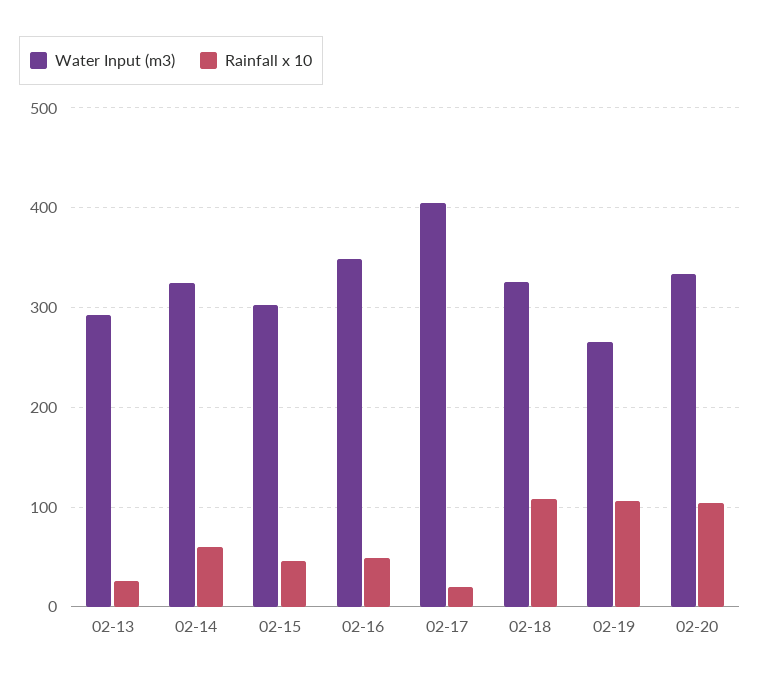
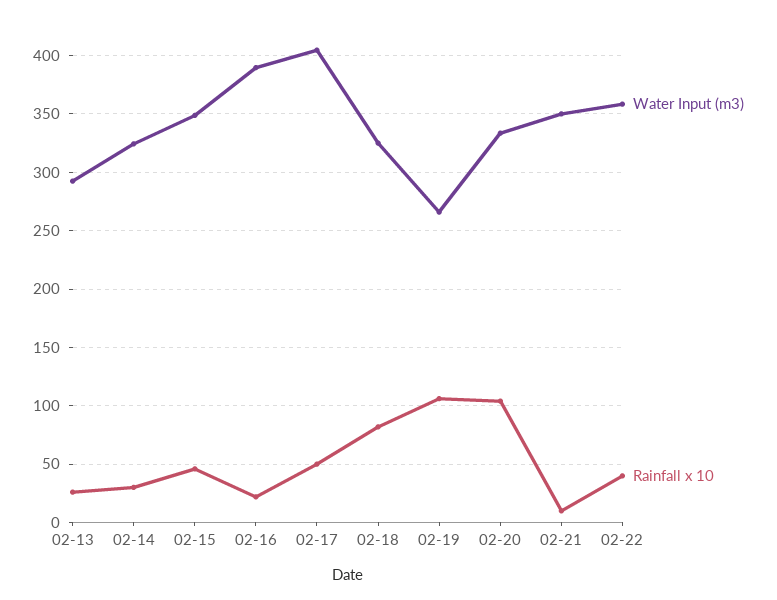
Rainfall x 10, 02-14: 60 -> 30
Water Input (m3), 02-15: 300 -> 350
Water Input (m3), 02-16: 350 -> 390
Rainfall x 10, 02-16: 50 -> 20
Rainfall x 10, 02-17: 20 -> 50
Rainfall x 10, 02-18: 110 -> 80
Water Input (m3), 02-21: none -> 350
Rainfall x 10, 02-21: none -> 10
Water Input (m3), 02-22: none -> 360
Rainfall x 10, 02-22: none -> 40

